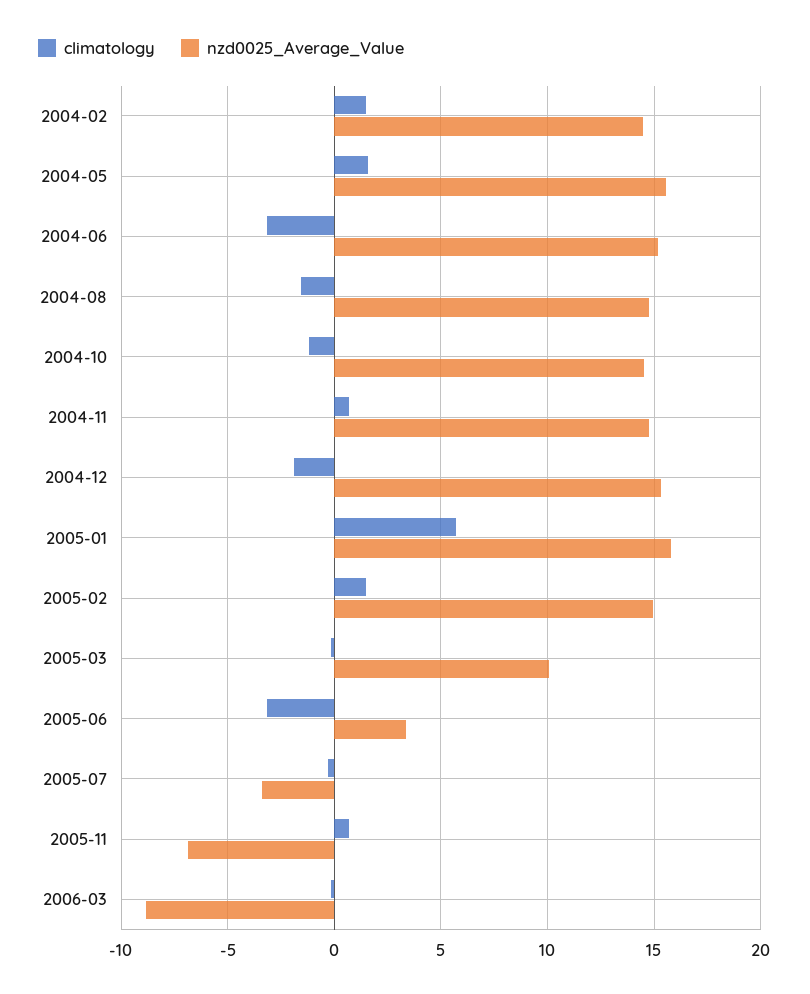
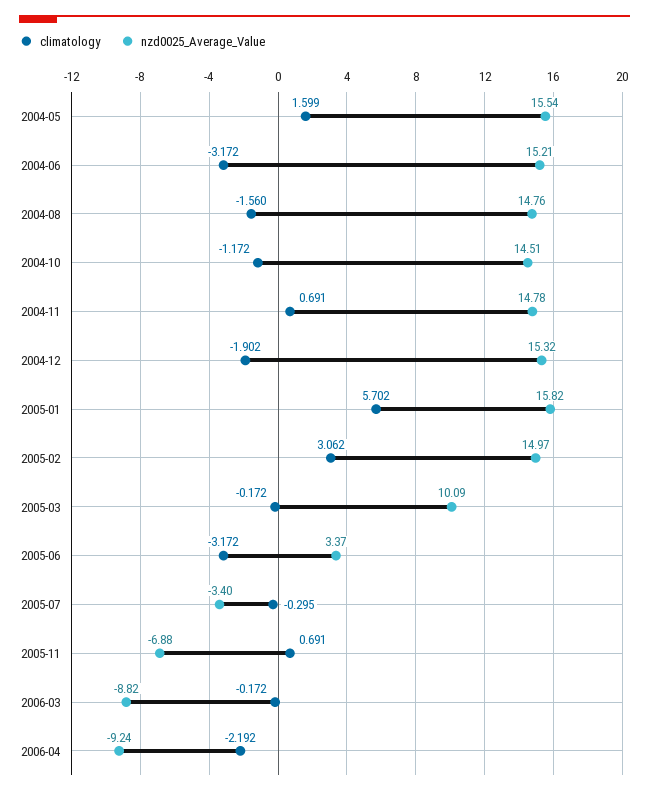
climatology, 2004-02: 1.5 -> none
nzd0025_Average_Value, 2004-02: 14.5 -> none
climatology, 2005-02: 1.5 -> 3.062
climatology, 2006-04: none -> -2.192
nzd0025_Average_Value, 2006-04: none -> -9.24

